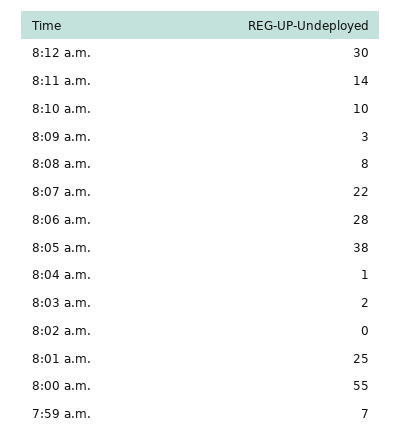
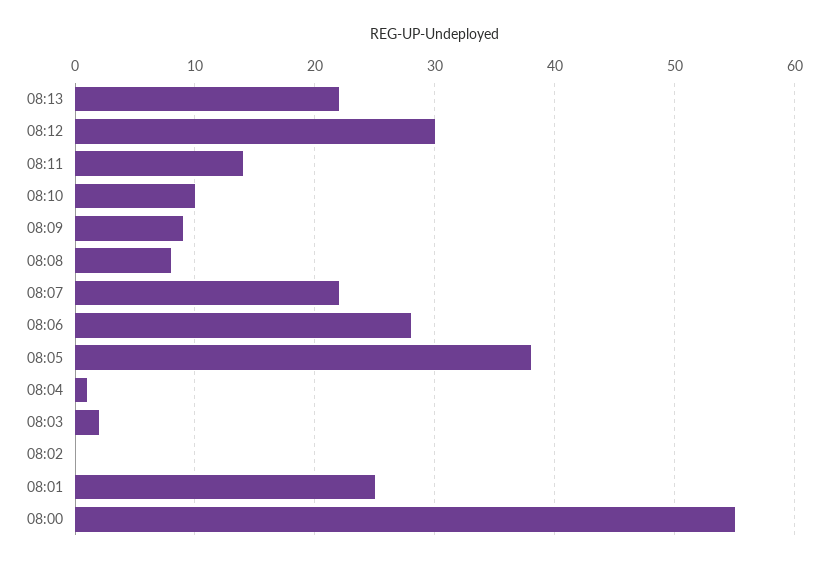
8:09 a.m.: 3 -> 9
7:59 a.m.: 7 -> none
08:13: none -> 22

